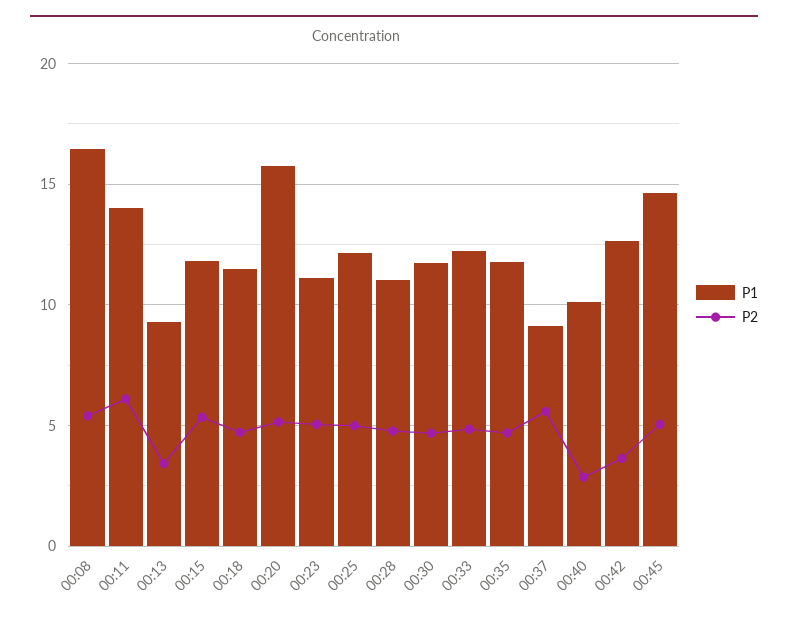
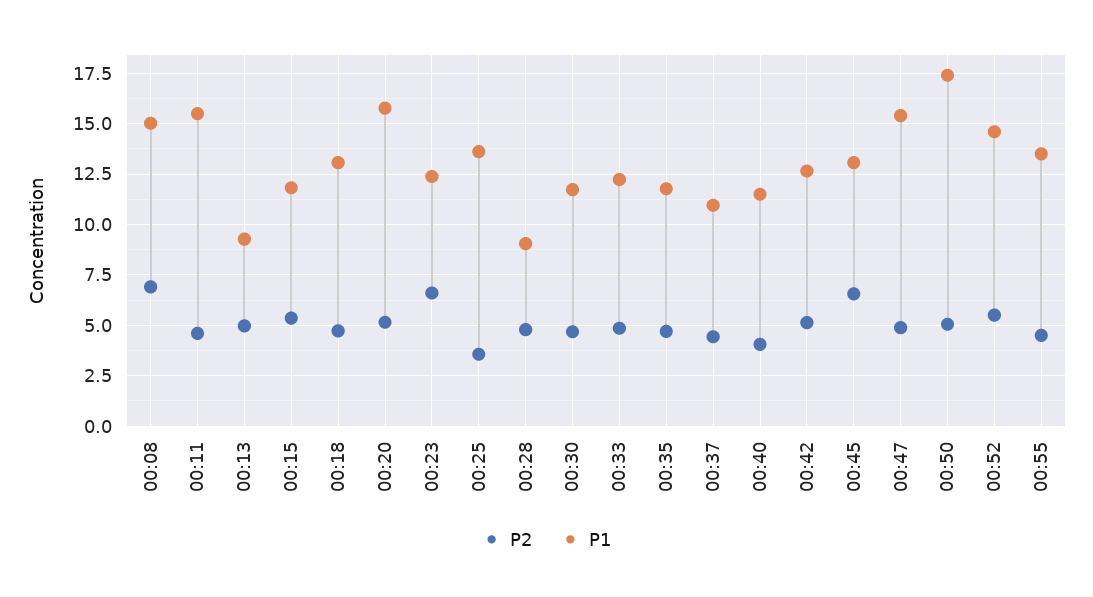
P1, 00:08: 16.5 -> 15
P2, 00:08: 5.5 -> 7
P1, 00:11: 14 -> 15.5
P2, 00:11: 6 -> 4.5
P2, 00:13: 3.5 -> 5
P1, 00:18: 11.5 -> 13
P1, 00:23: 11 -> 12.5
P2, 00:23: 5 -> 6.5
P1, 00:25: 12 -> 13.5
P2, 00:25: 5 -> 3.5
P1, 00:28: 11 -> 9
P1, 00:37: 9 -> 11
P2, 00:37: 5.5 -> 4.5
P1, 00:40: 10 -> 11.5
P2, 00:40: 3 -> 4
P2, 00:42: 3.5 -> 5
P1, 00:45: 14.5 -> 13
P2, 00:45: 5 -> 6.5
P2, 00:47: none -> 5
P1, 00:47: none -> 15.5
P2, 00:50: none -> 5
P1, 00:50: none -> 17.5
P2, 00:52: none -> 5.5
P1, 00:52: none -> 14.5
P2, 00:55: none -> 4.5
P1, 00:55: none -> 13.5

